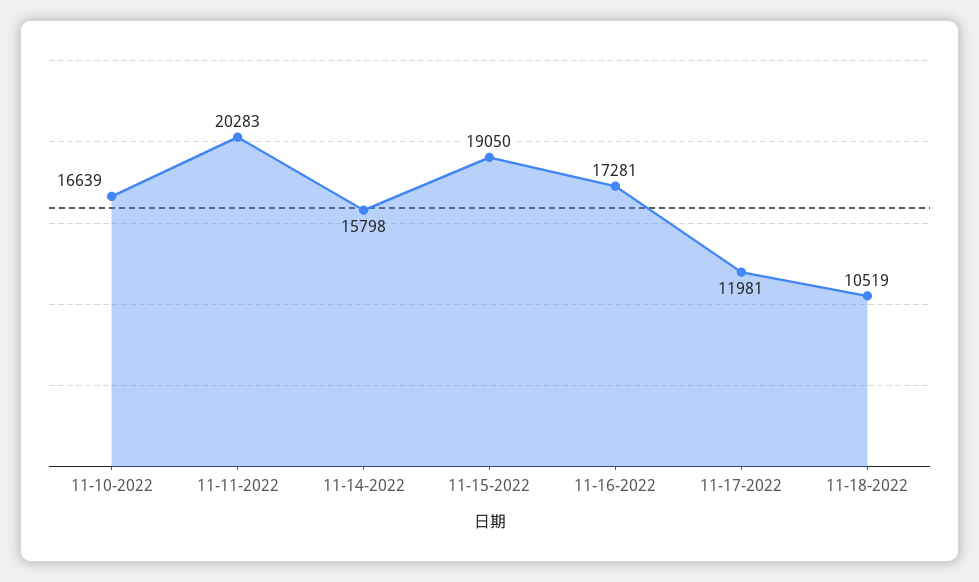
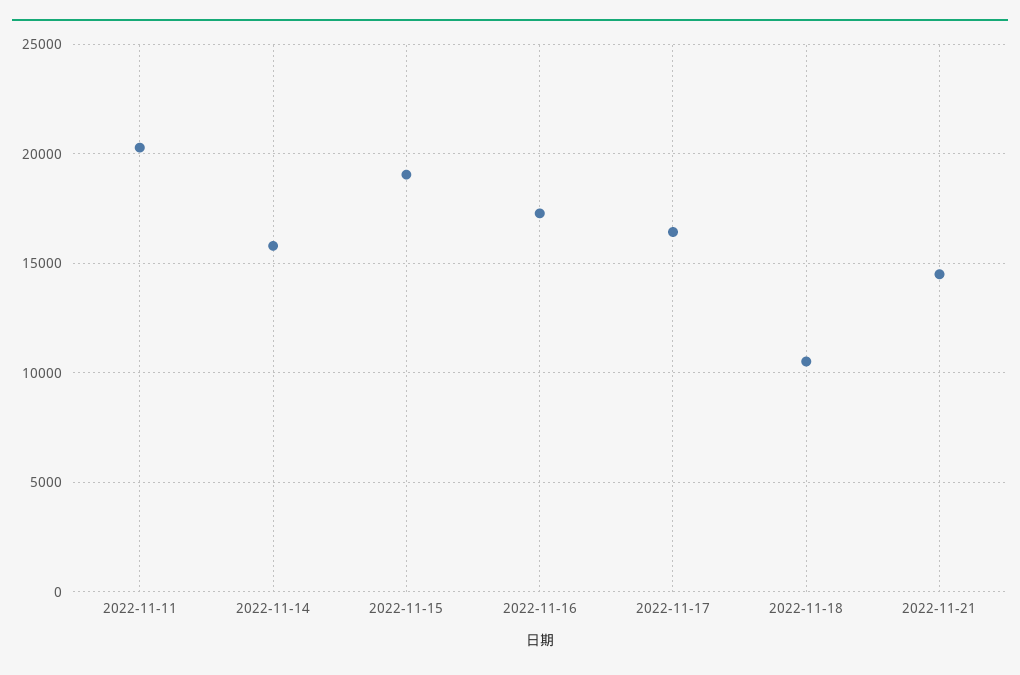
11-10-2022: 16639 -> none
11-17-2022: 11981 -> 16500
2022-11-21: none -> 14500

